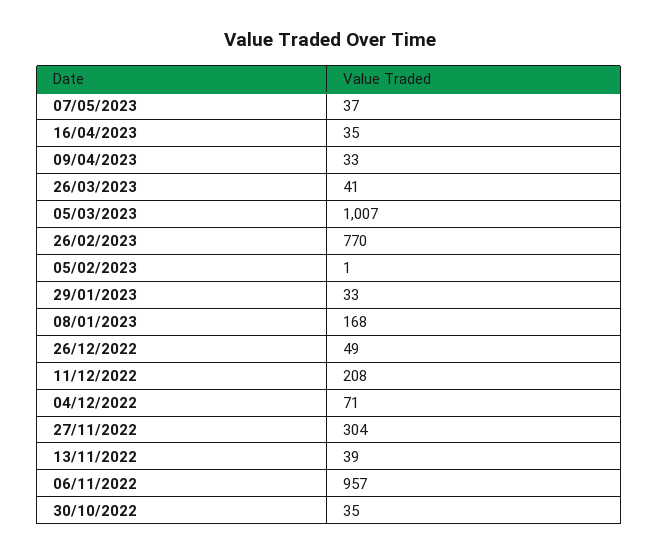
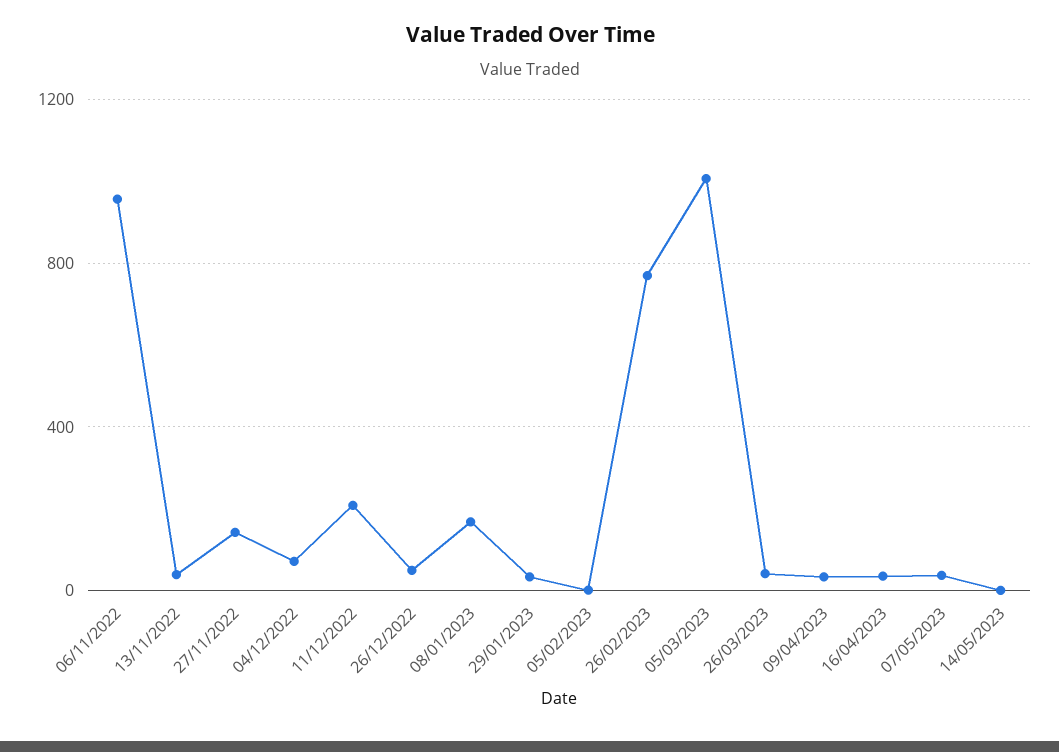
27/11/2022: 304 -> 150
30/10/2022: 35 -> none
14/05/2023: none -> 0

